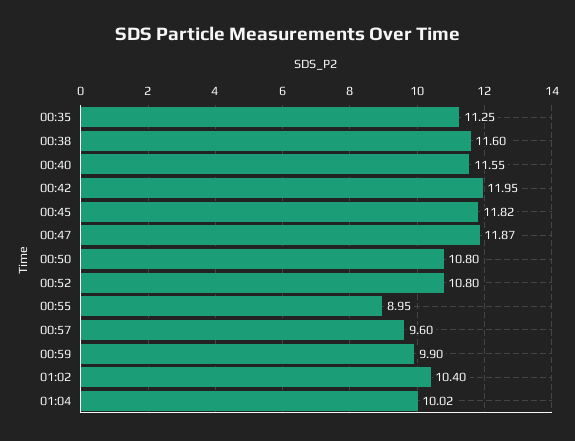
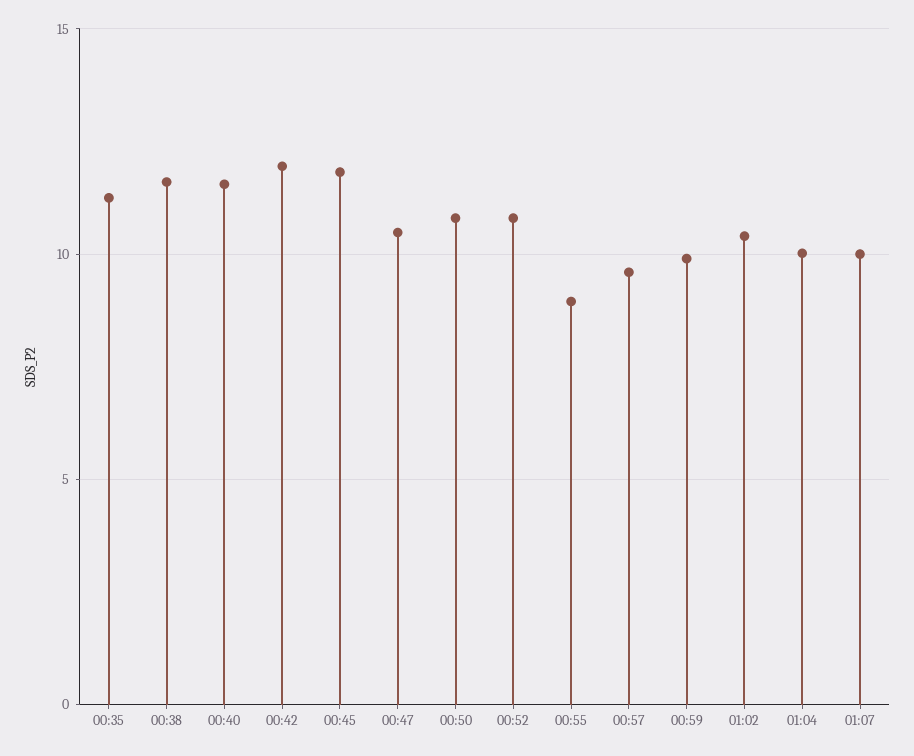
00:47: 11.87 -> 10.5
01:07: none -> 10

